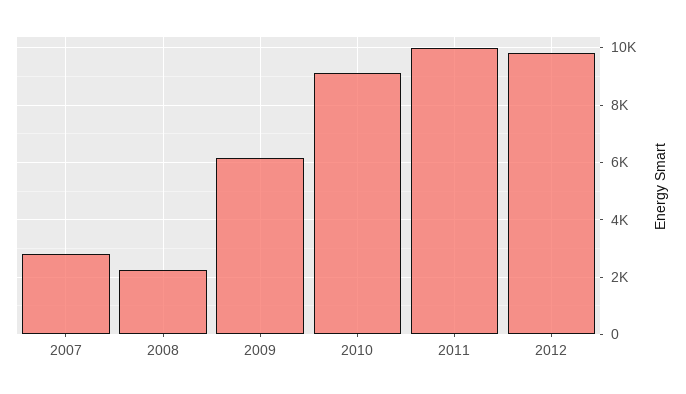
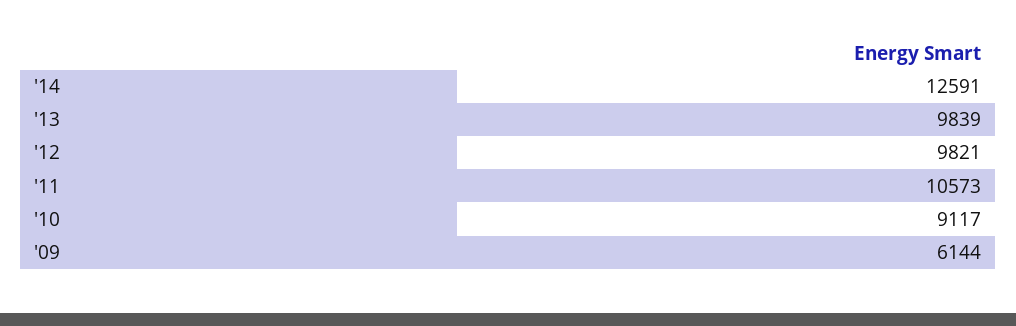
2007: 2750 -> none
2008: 2250 -> none
2011: 10000 -> 10573
'14: none -> 12591
'13: none -> 9839

